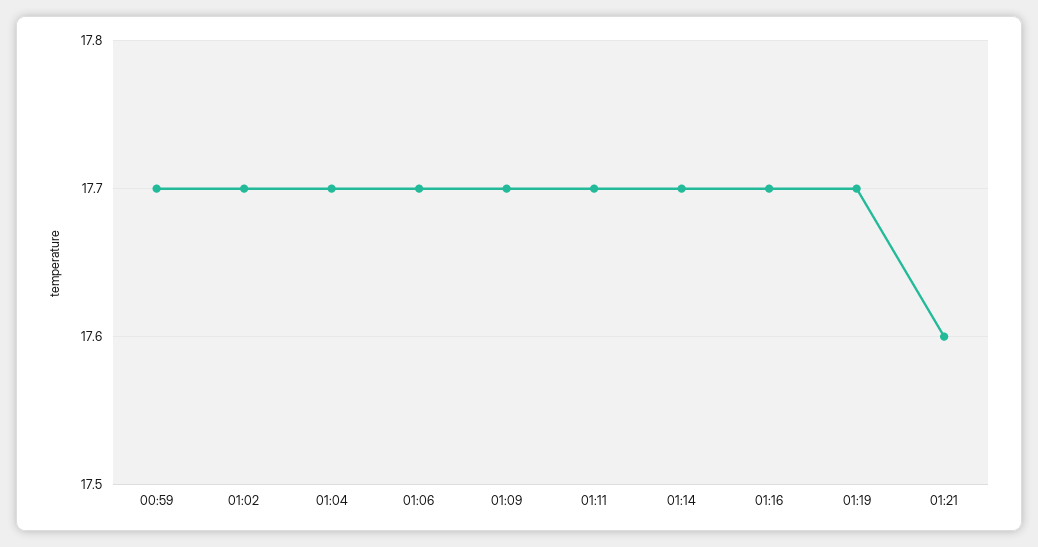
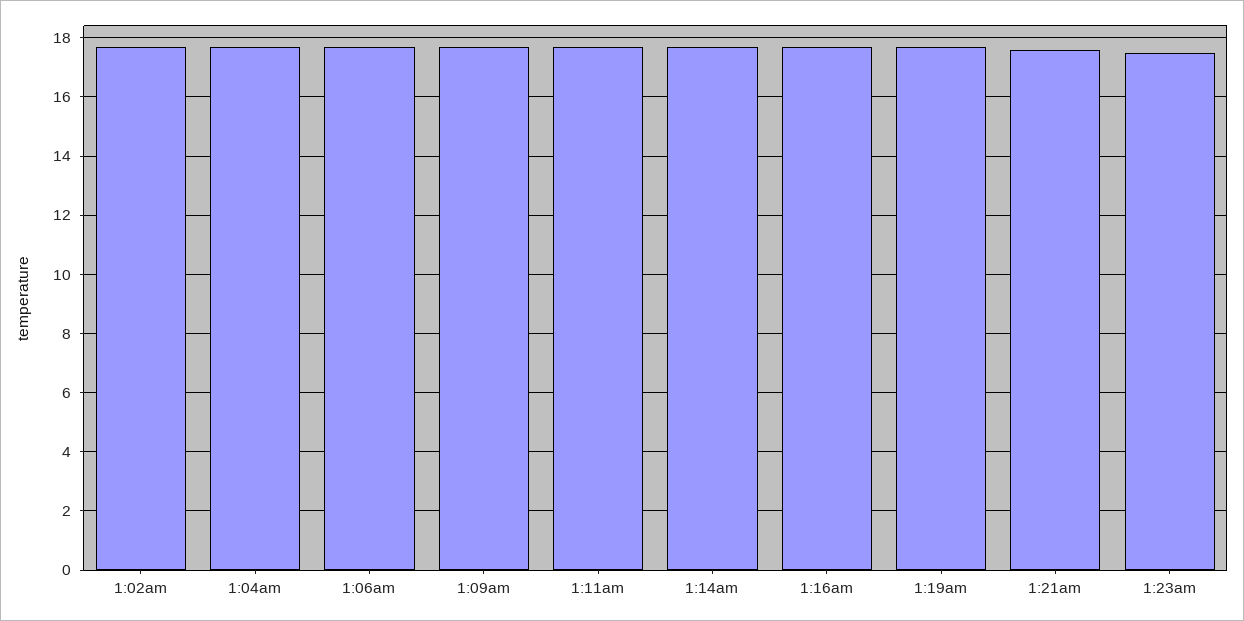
00:59: 17.7 -> none
1:23am: none -> 17.5

